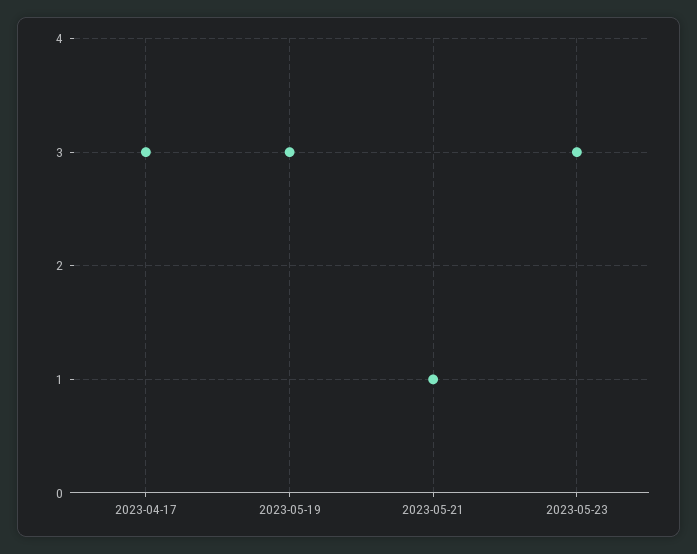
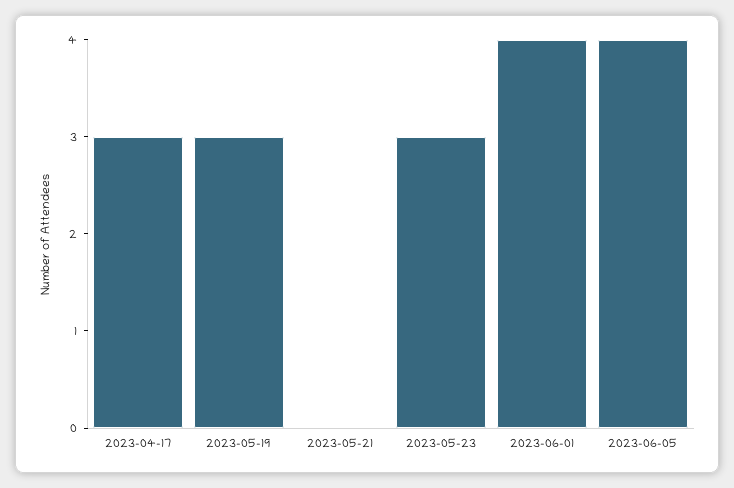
2023-05-21: 1 -> 0
2023-06-01: none -> 4
2023-06-05: none -> 4

